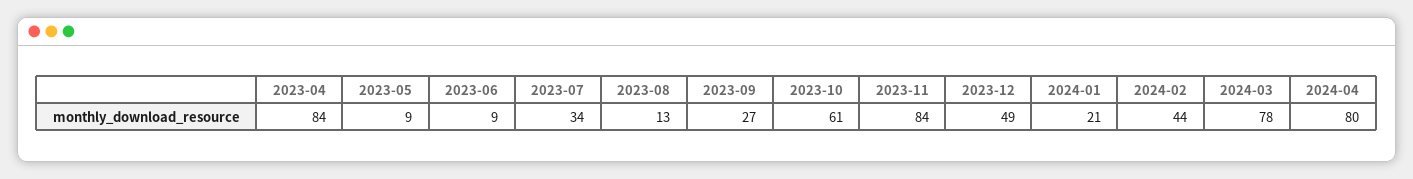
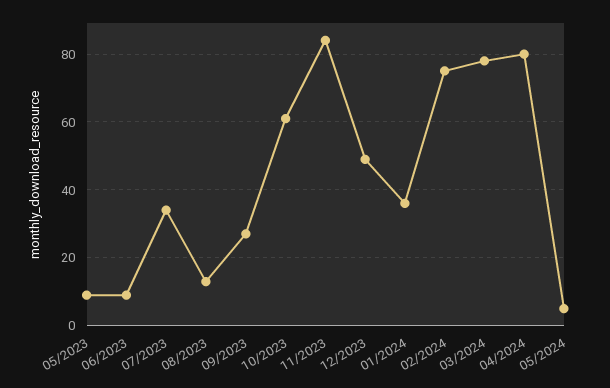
2023-04: 84 -> none
2024-01: 21 -> 35
2024-02: 44 -> 75
05/2024: none -> 5

